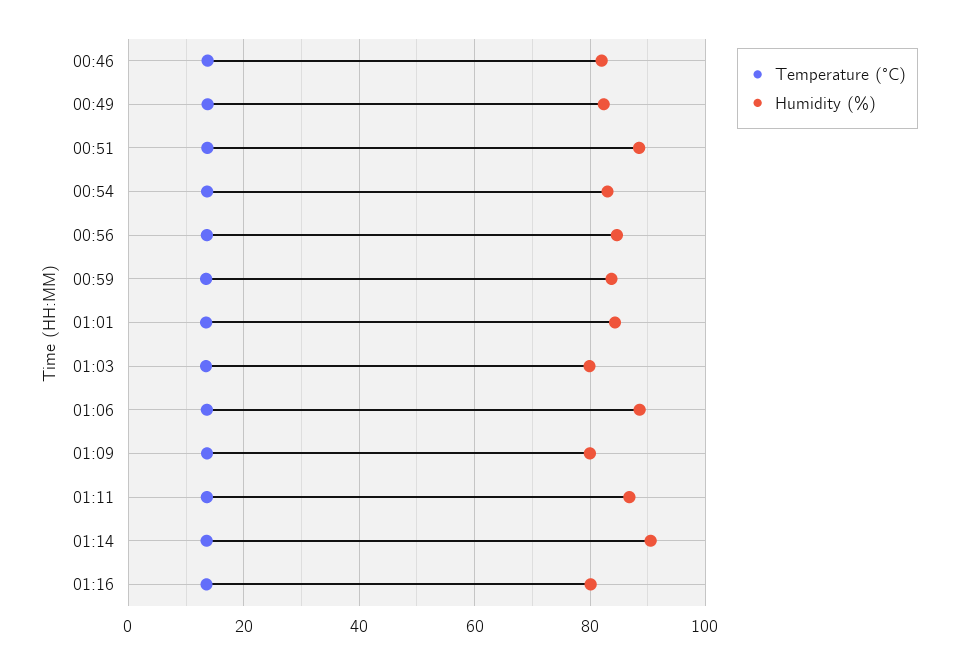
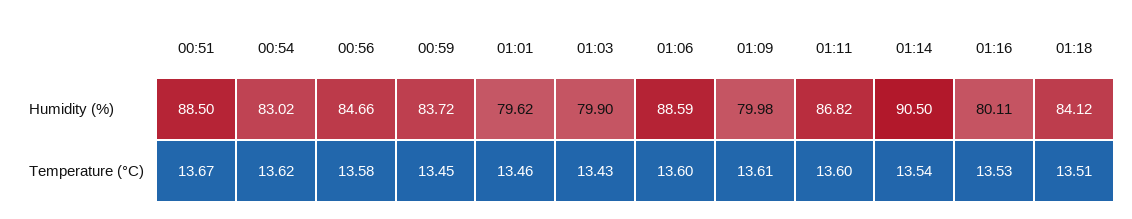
Temperature (°C), 00:46: 14 -> none
Humidity (%), 00:46: 82 -> none
Temperature (°C), 00:49: 14 -> none
Humidity (%), 00:49: 82 -> none
Humidity (%), 01:01: 84 -> 79.62
Humidity (%), 01:18: none -> 84.12
Temperature (°C), 01:18: none -> 13.51

